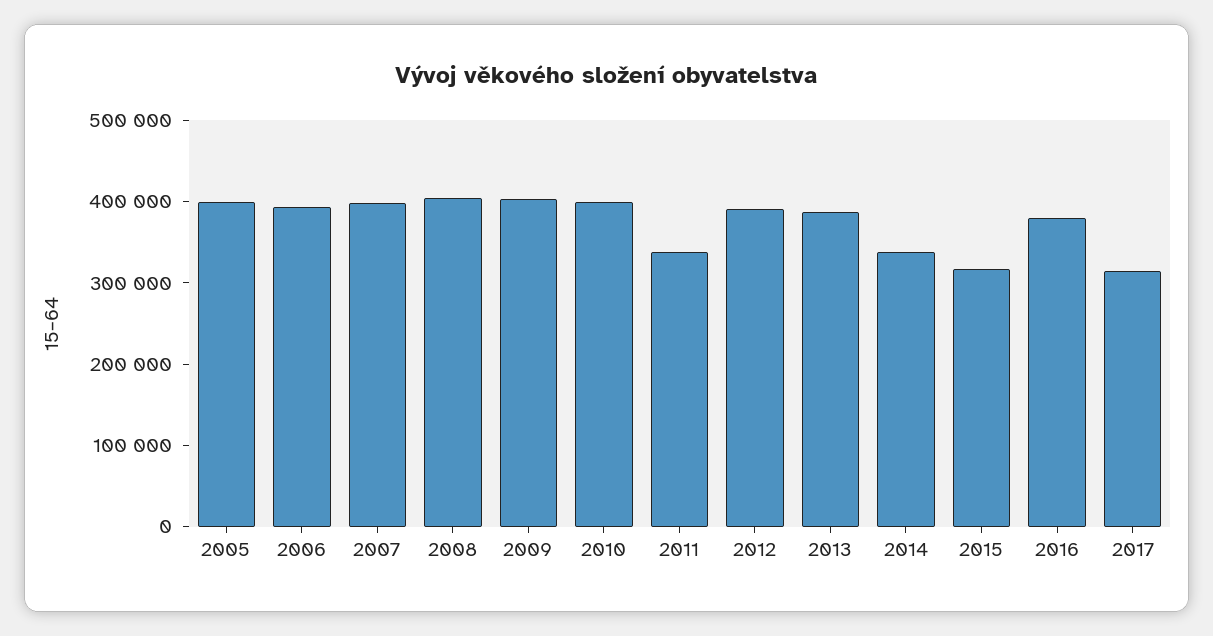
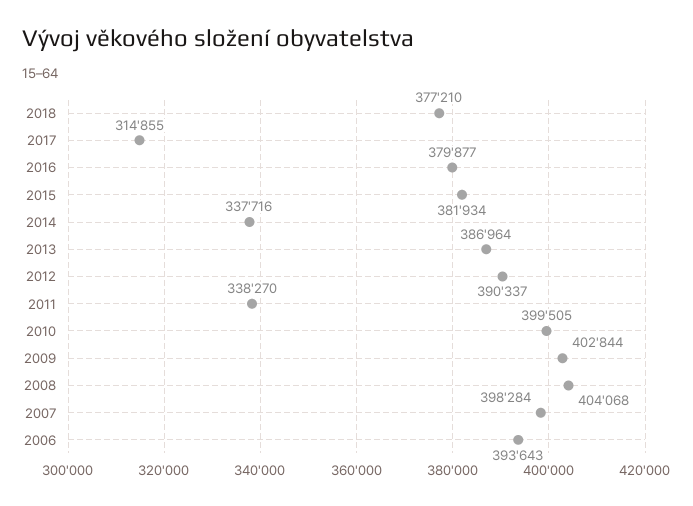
2005: 400000 -> none
2015: 320000 -> 381934
2018: none -> 377210

